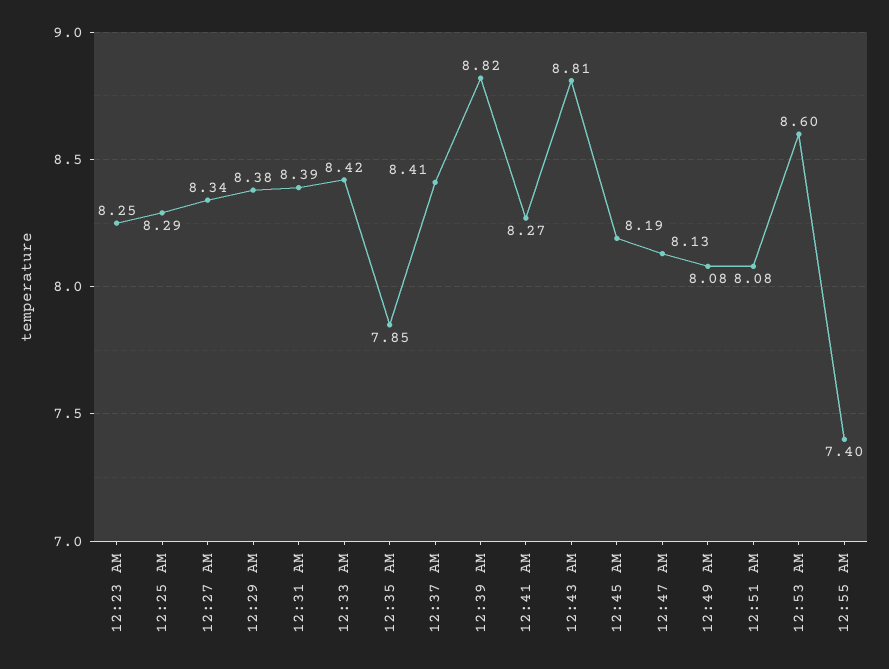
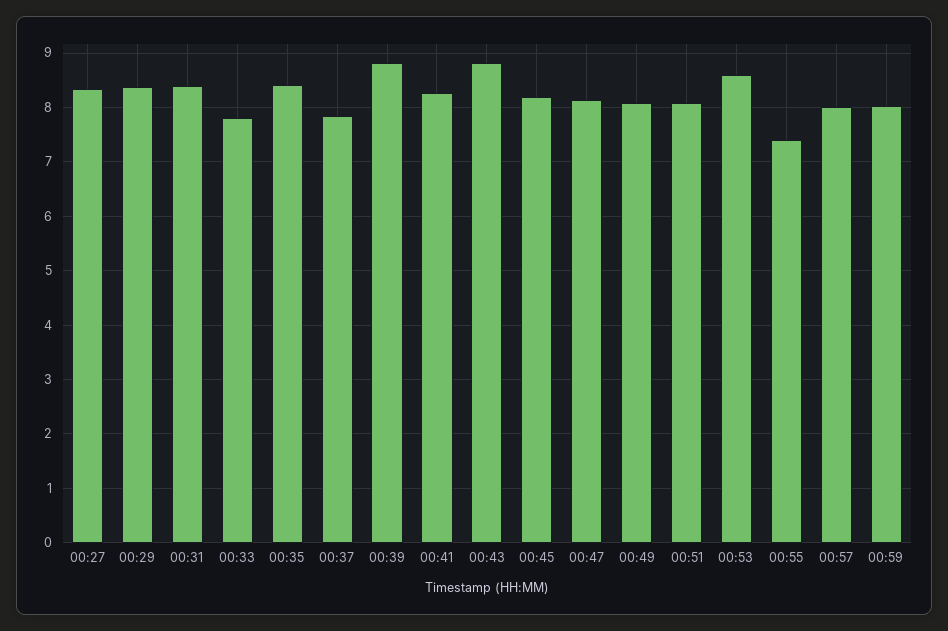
12:23 AM: 8.25 -> none
12:25 AM: 8.29 -> none
12:33 AM: 8.42 -> 7.8
12:35 AM: 7.85 -> 8.4
12:37 AM: 8.41 -> 7.8
00:57: none -> 8
00:59: none -> 8

